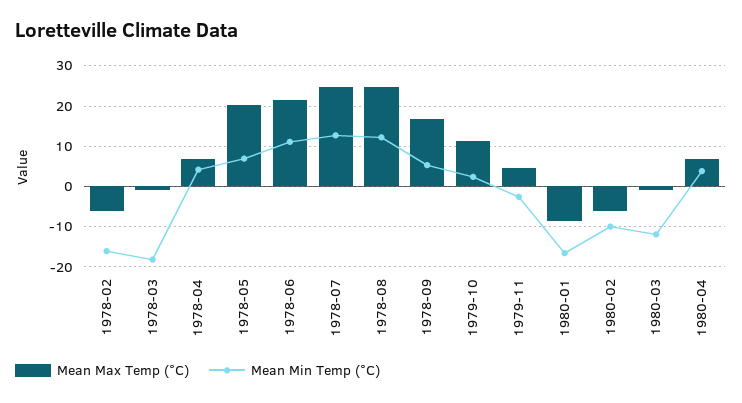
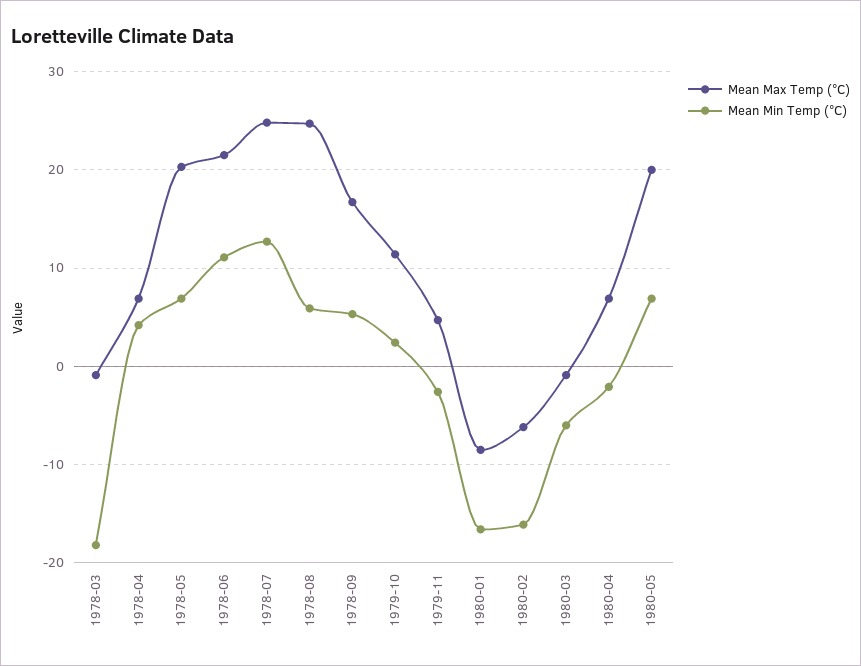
Mean Max Temp (°C), 1978-02: -6 -> none
Mean Min Temp (°C), 1978-02: -16 -> none
Mean Min Temp (°C), 1978-08: 12 -> 6
Mean Min Temp (°C), 1980-02: -10 -> -16
Mean Min Temp (°C), 1980-03: -12 -> -6
Mean Min Temp (°C), 1980-04: 4 -> -2
Mean Max Temp (°C), 1980-05: none -> 20
Mean Min Temp (°C), 1980-05: none -> 7

